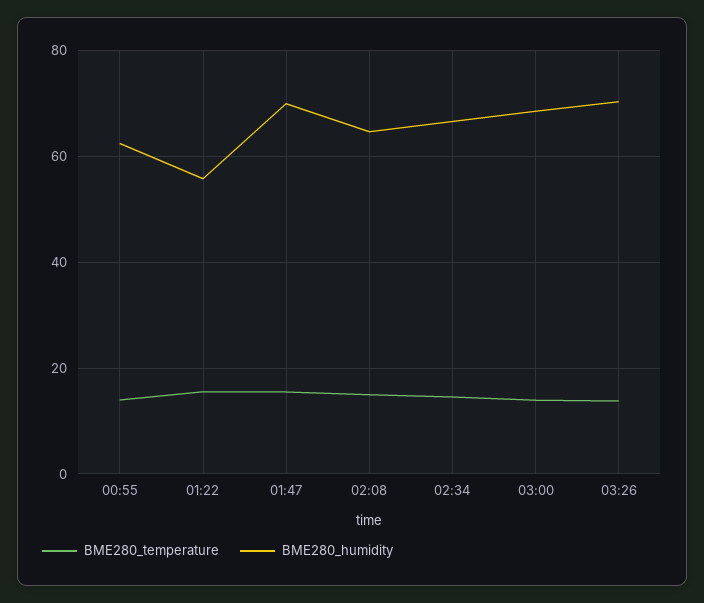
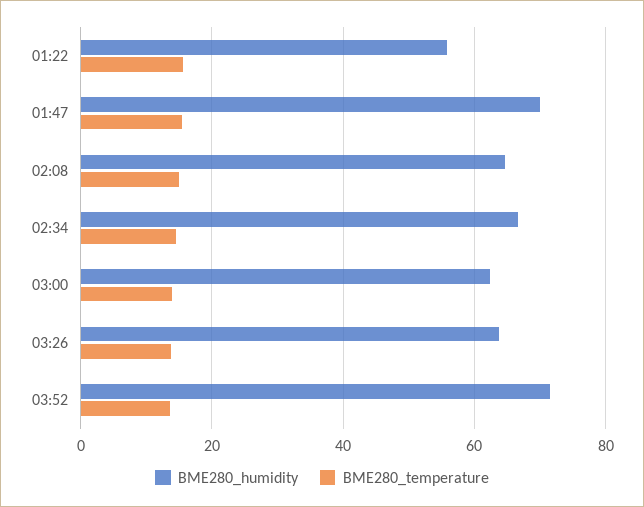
BME280_temperature, 00:55: 14 -> none
BME280_humidity, 00:55: 62 -> none
BME280_humidity, 03:00: 68 -> 62
BME280_humidity, 03:26: 70 -> 64
BME280_humidity, 03:52: none -> 72
BME280_temperature, 03:52: none -> 14

